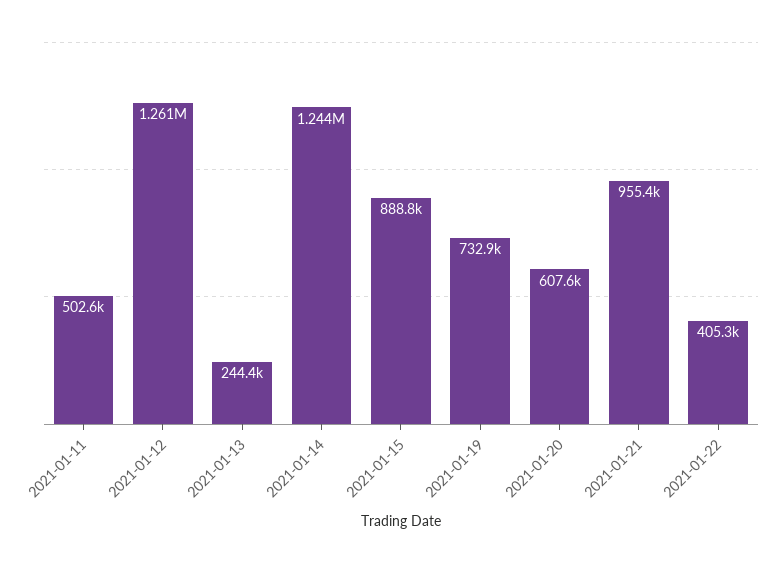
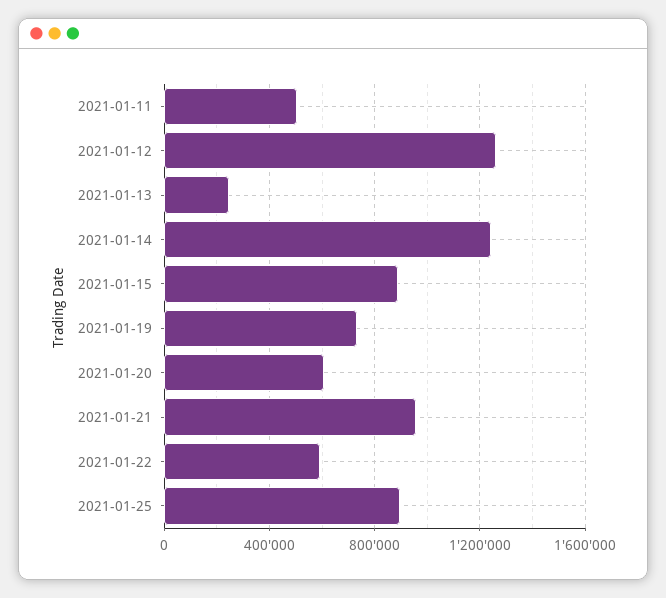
2021-01-22: 405300 -> 600000
2021-01-25: none -> 900000

